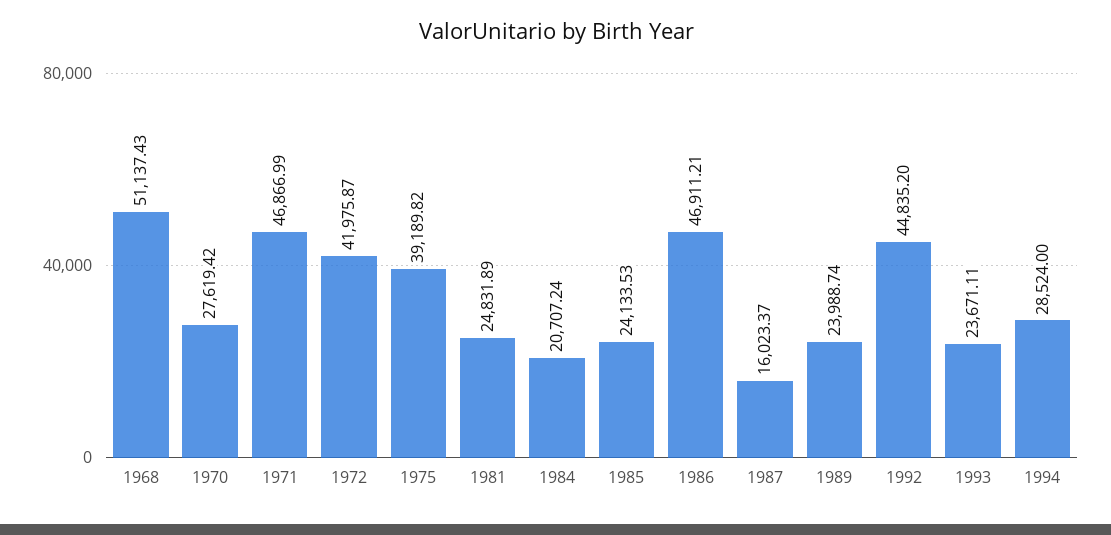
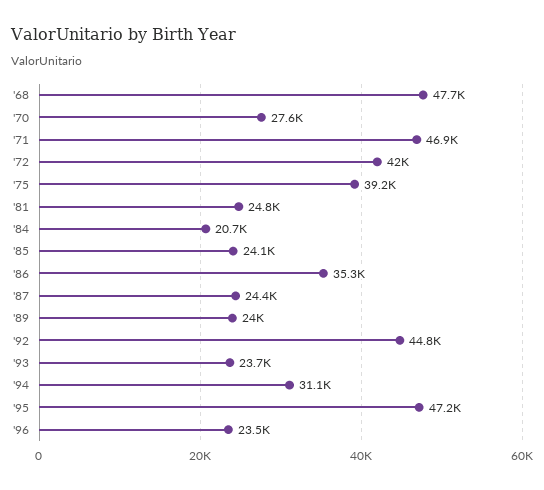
1968: 51137.43 -> 47700
1986: 46911.21 -> 35300
1987: 16023.37 -> 24400
1994: 28524 -> 31100
'95: none -> 47200
'96: none -> 23500

